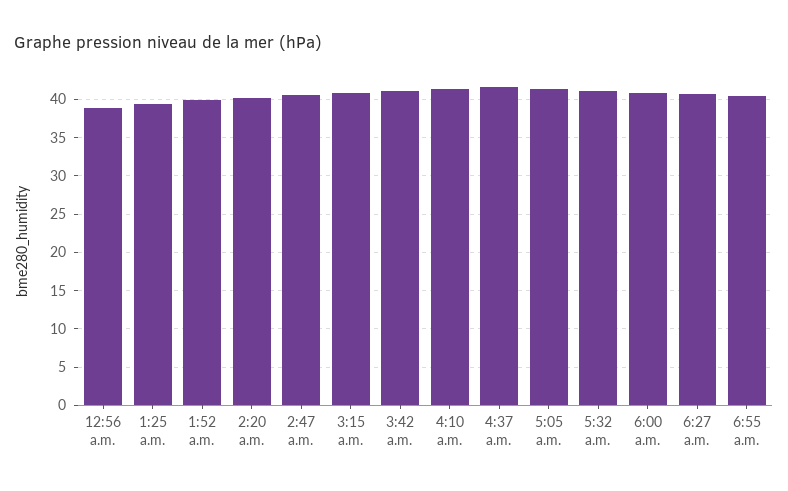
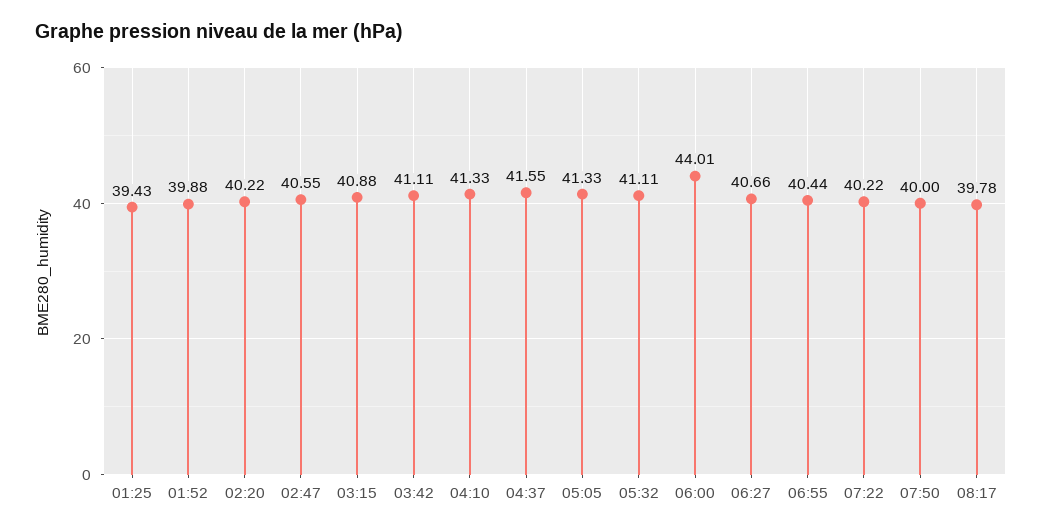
12:56 a.m.: 39 -> none
6:00 a.m.: 41 -> 44.01
07:22: none -> 40.22
07:50: none -> 40
08:17: none -> 39.78

